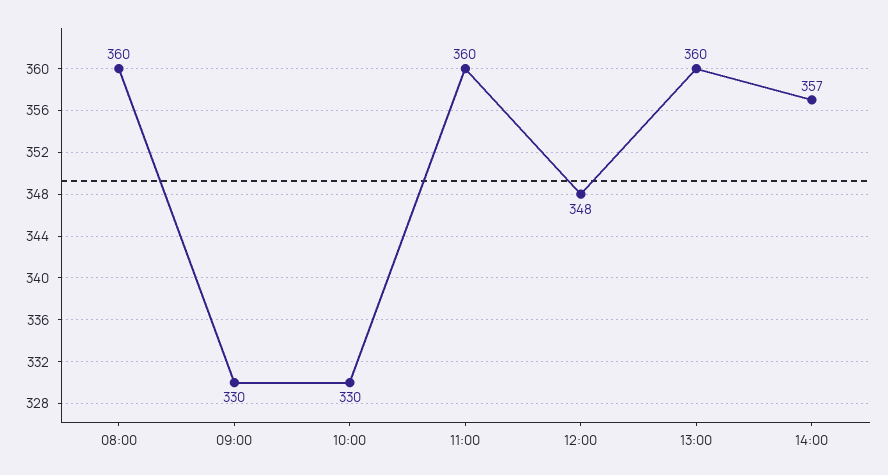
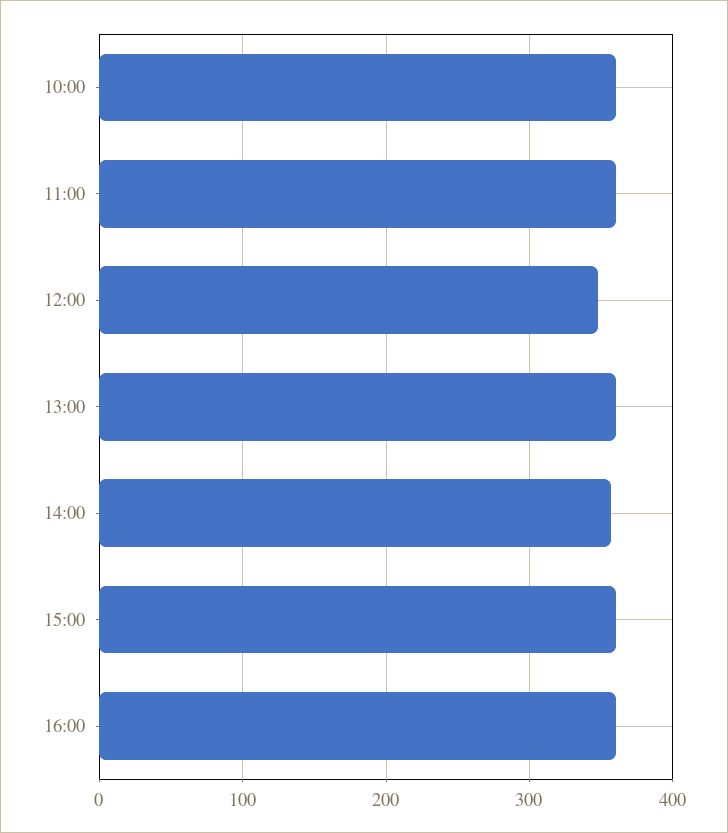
08:00: 360 -> none
09:00: 330 -> none
10:00: 330 -> 360
15:00: none -> 360
16:00: none -> 360

